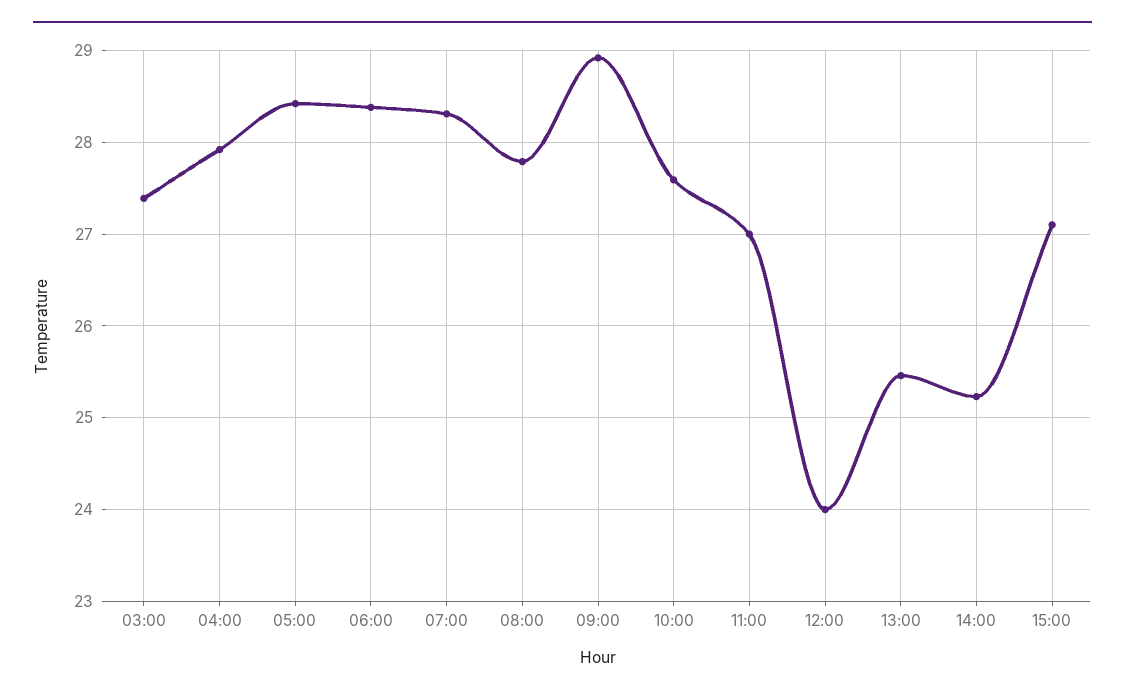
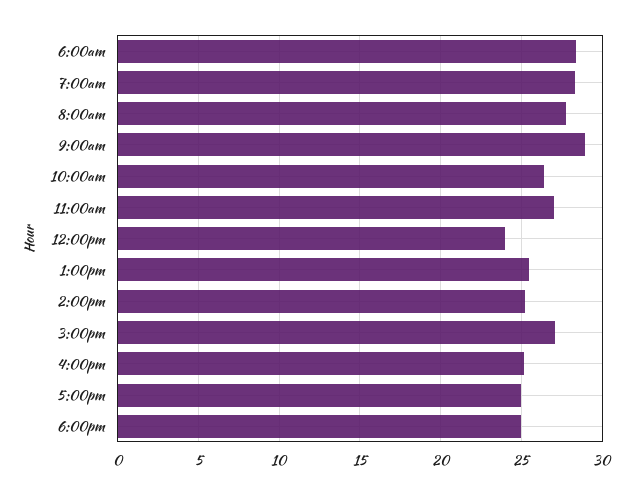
03:00: 27.4 -> none
04:00: 27.9 -> none
05:00: 28.4 -> none
10:00: 27.6 -> 26.5
4:00pm: none -> 25
5:00pm: none -> 25
6:00pm: none -> 25

